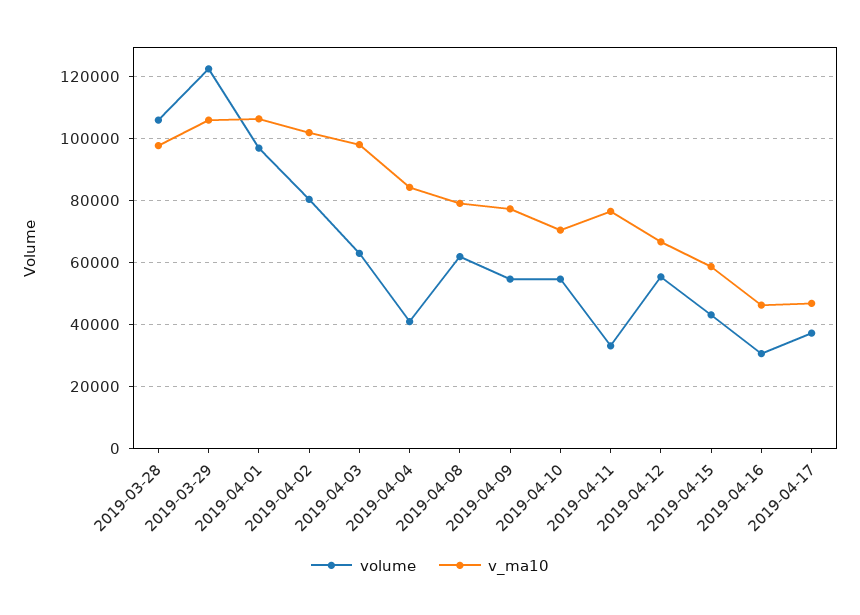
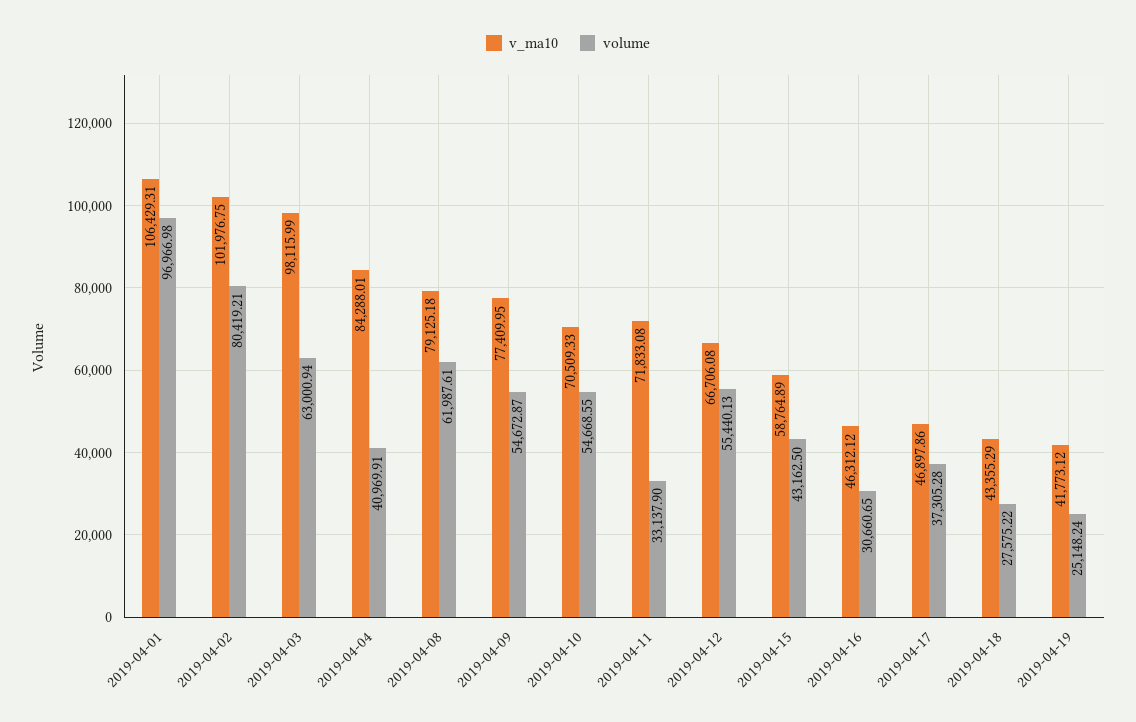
volume, 2019-03-28: 106000 -> none
v_ma10, 2019-03-28: 98000 -> none
volume, 2019-03-29: 122000 -> none
v_ma10, 2019-03-29: 106000 -> none
v_ma10, 2019-04-11: 76000 -> 71833.08
v_ma10, 2019-04-18: none -> 43355.29
volume, 2019-04-18: none -> 27575.22
v_ma10, 2019-04-19: none -> 41773.12
volume, 2019-04-19: none -> 25148.24

